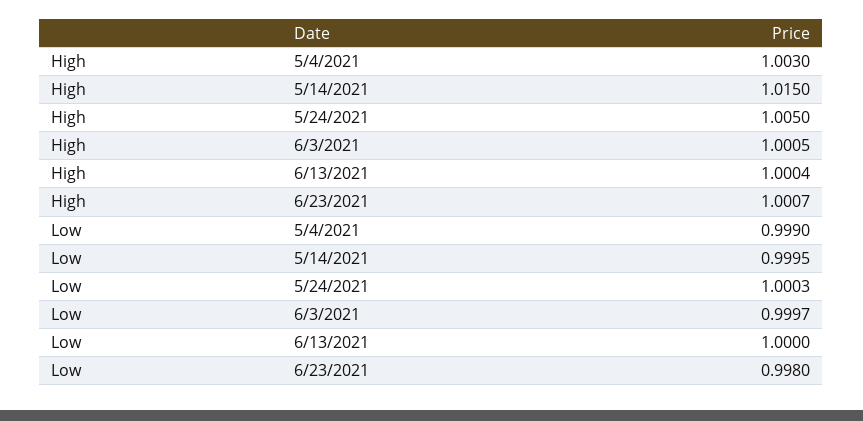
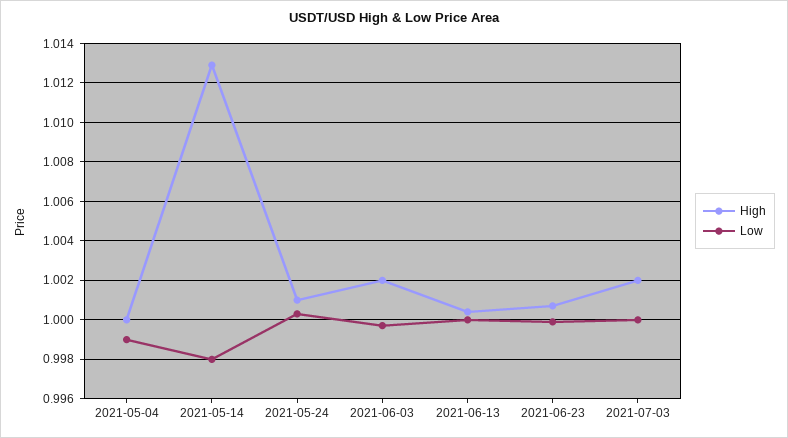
High, 5/4/2021: 1.003 -> 1
High, 5/14/2021: 1.015 -> 1.013
High, 5/24/2021: 1.005 -> 1.001
High, 6/3/2021: 1.0005 -> 1.002
Low, 5/14/2021: 0.9995 -> 0.998
Low, 6/23/2021: 0.998 -> 1
High, 2021-07-03: none -> 1.002
Low, 2021-07-03: none -> 1

